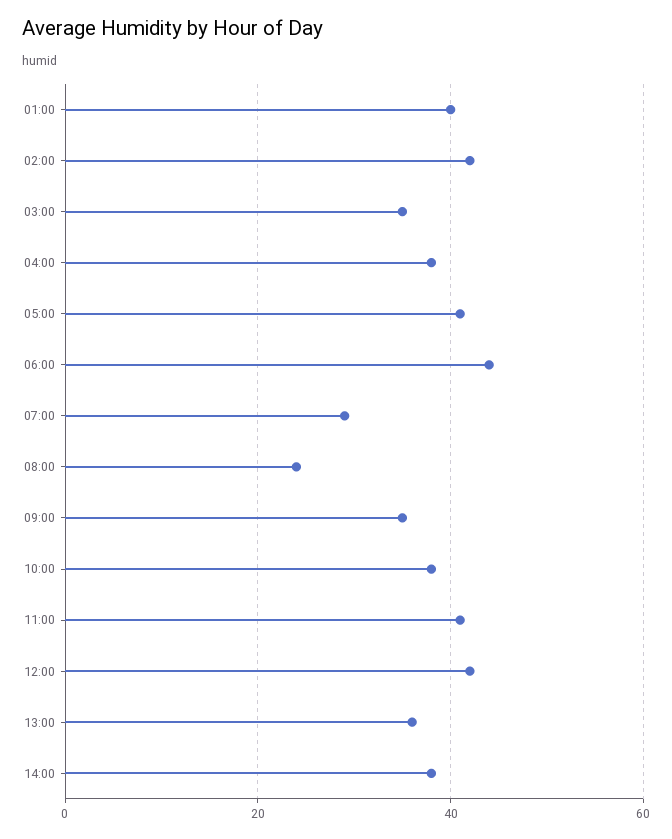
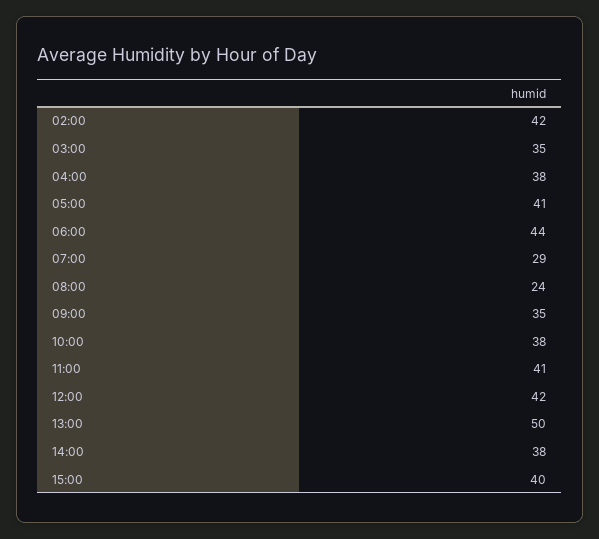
01:00: 40 -> none
13:00: 35 -> 50
15:00: none -> 40

